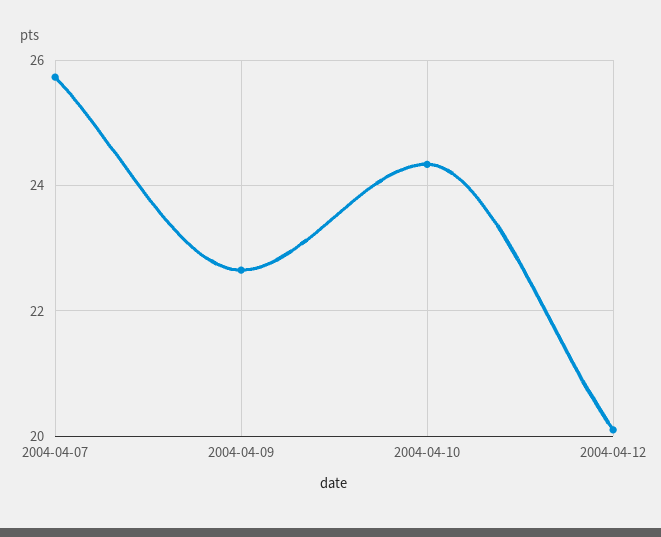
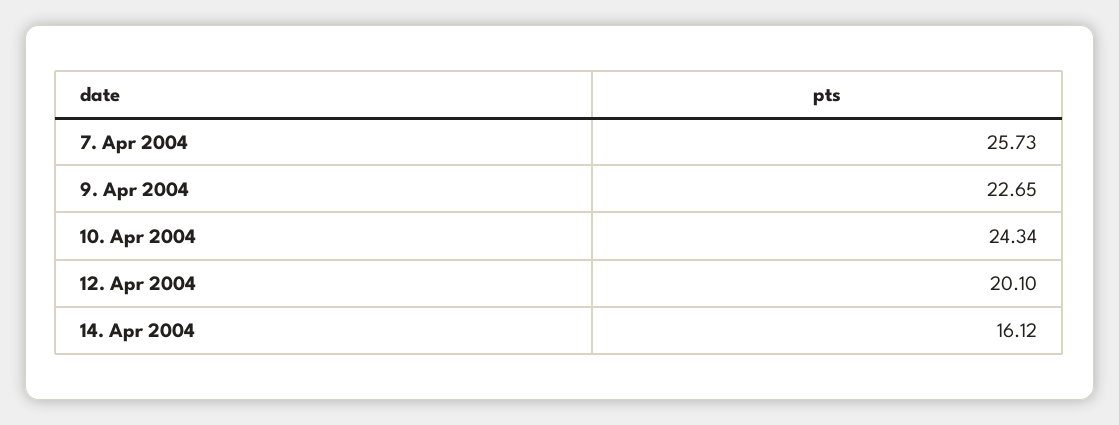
14. Apr 2004: none -> 16.12

